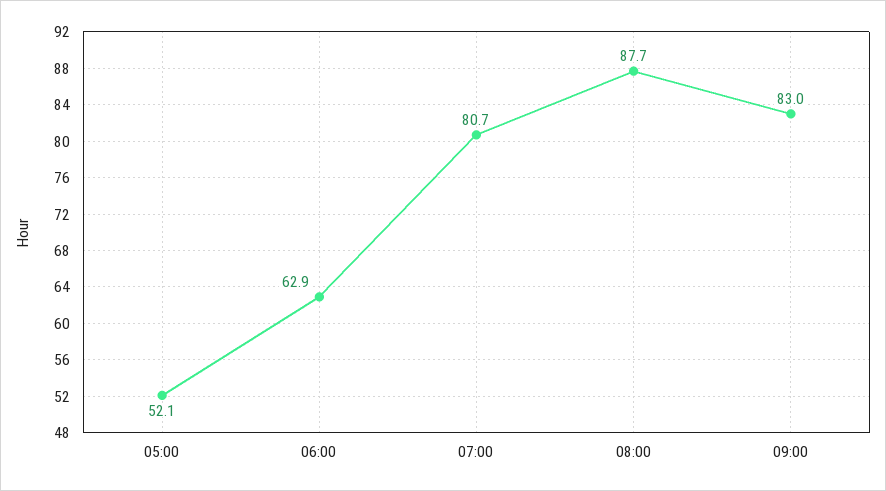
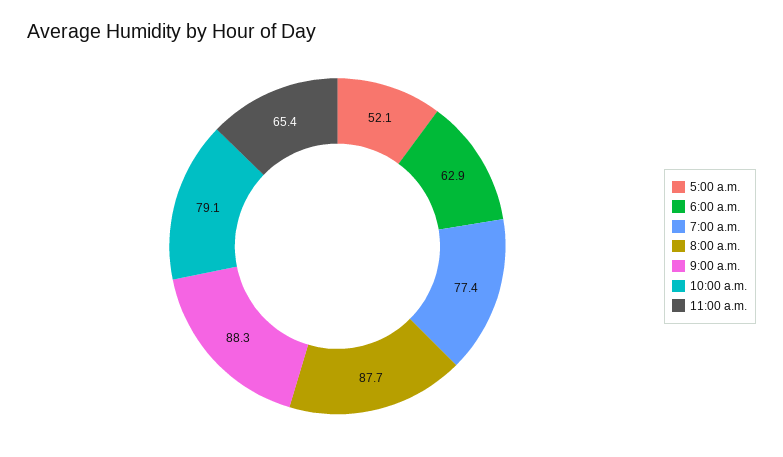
07:00: 80.7 -> 77.4
09:00: 83 -> 88.3
10:00 a.m.: none -> 79.1
11:00 a.m.: none -> 65.4

